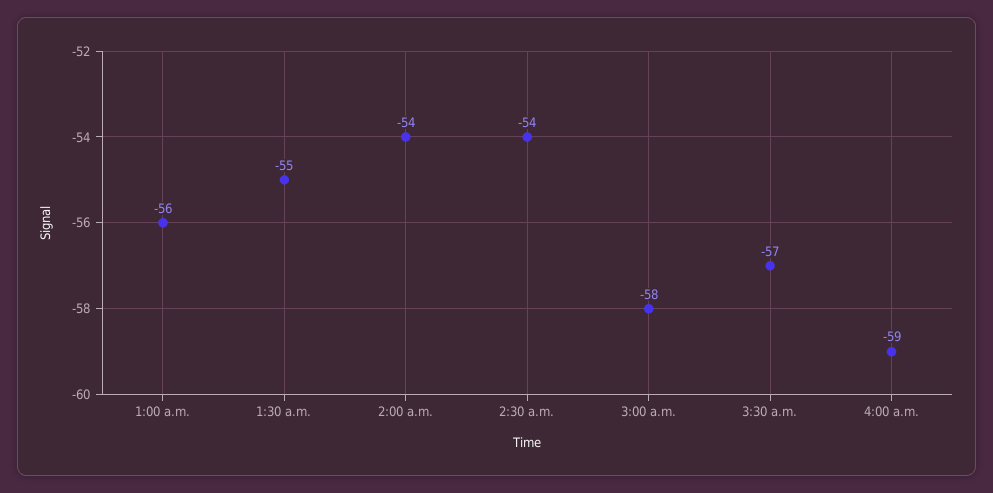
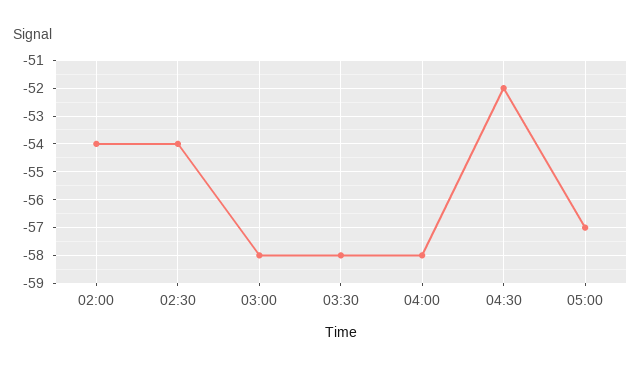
1:00 a.m.: -56 -> none
1:30 a.m.: -55 -> none
3:30 a.m.: -57 -> -58
4:00 a.m.: -59 -> -58
04:30: none -> -52
05:00: none -> -57

